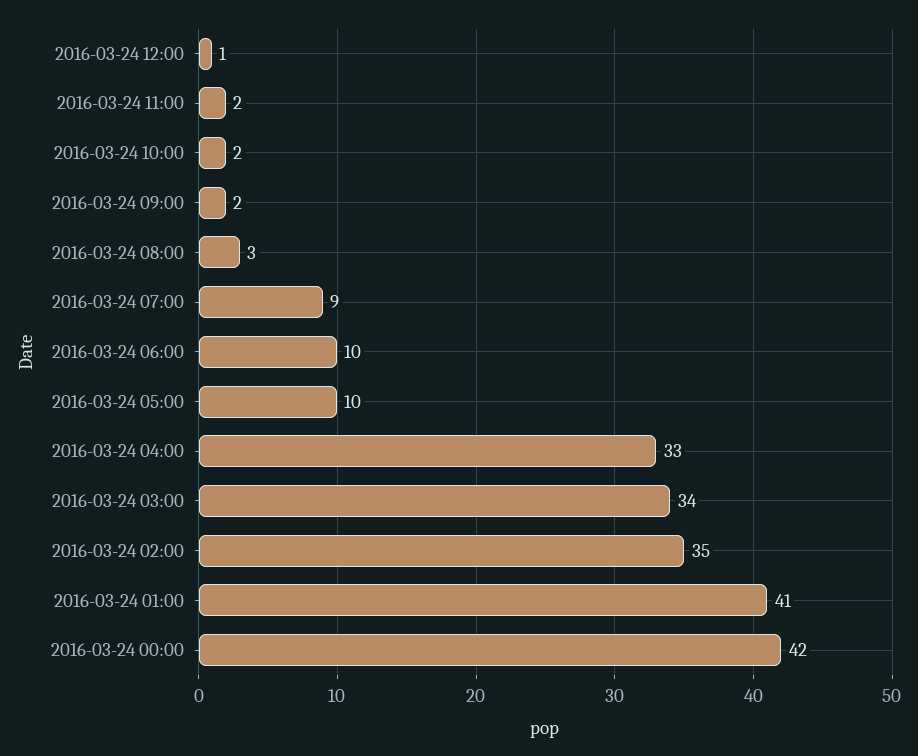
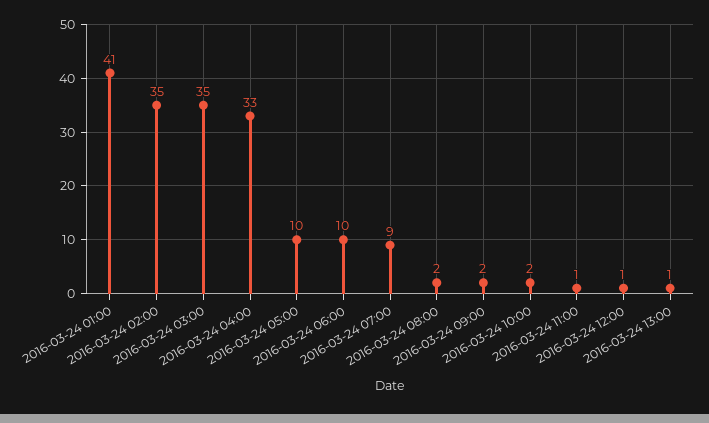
2016-03-24 11:00: 2 -> 1
2016-03-24 08:00: 3 -> 2
2016-03-24 03:00: 34 -> 35
2016-03-24 00:00: 42 -> none
2016-03-24 13:00: none -> 1

